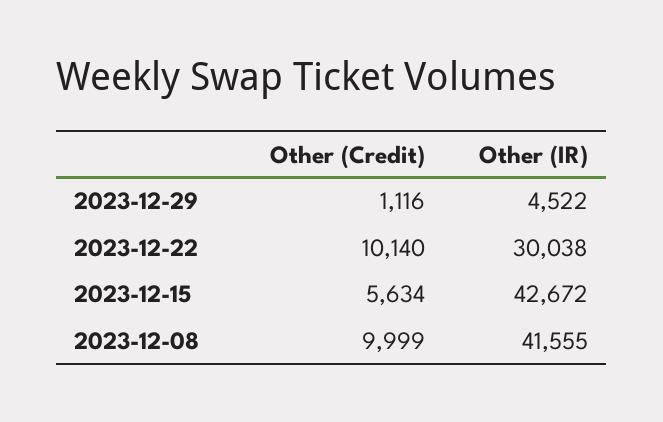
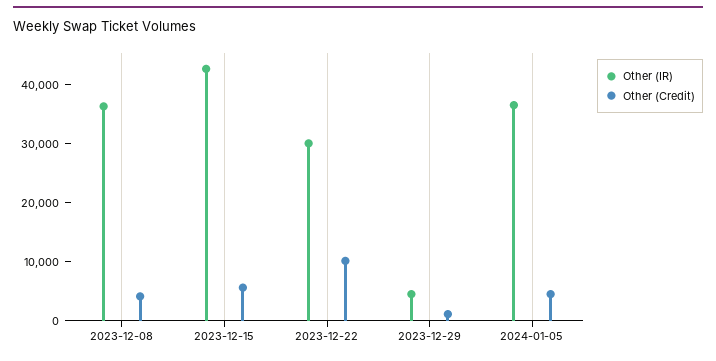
Other (Credit), 2023-12-08: 9999 -> 4000
Other (IR), 2023-12-08: 41555 -> 36000
Other (IR), 2024-01-05: none -> 36000
Other (Credit), 2024-01-05: none -> 4000

